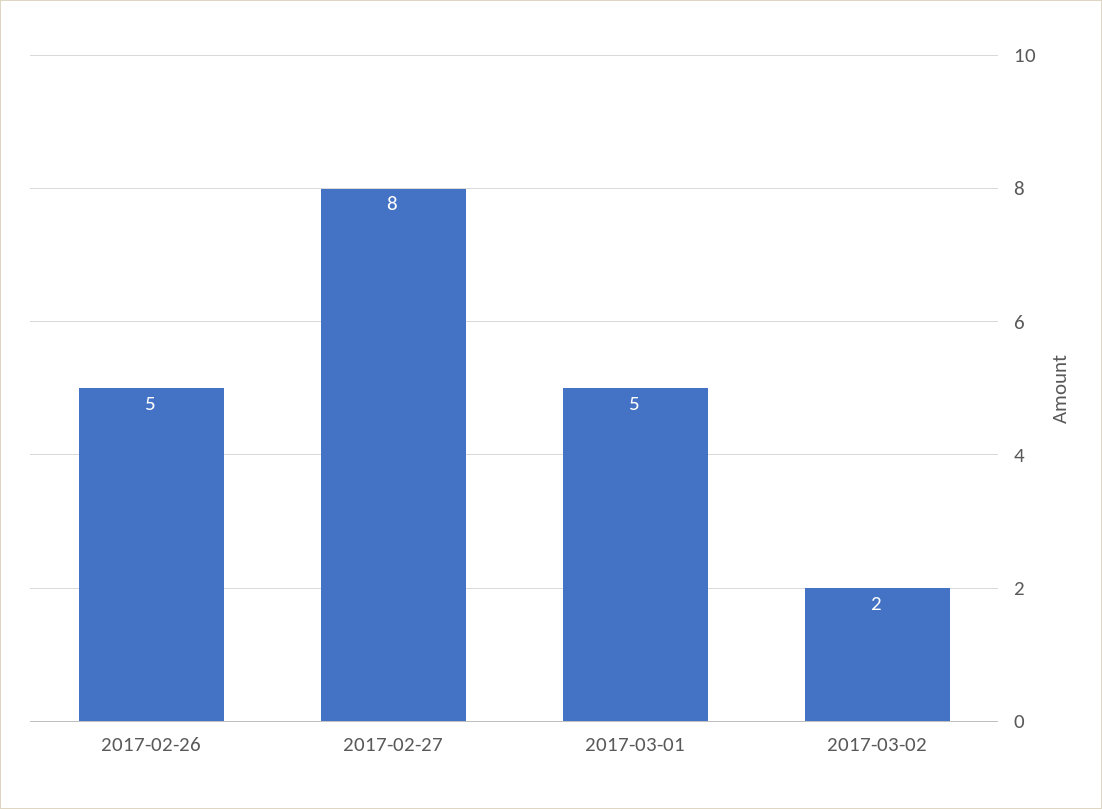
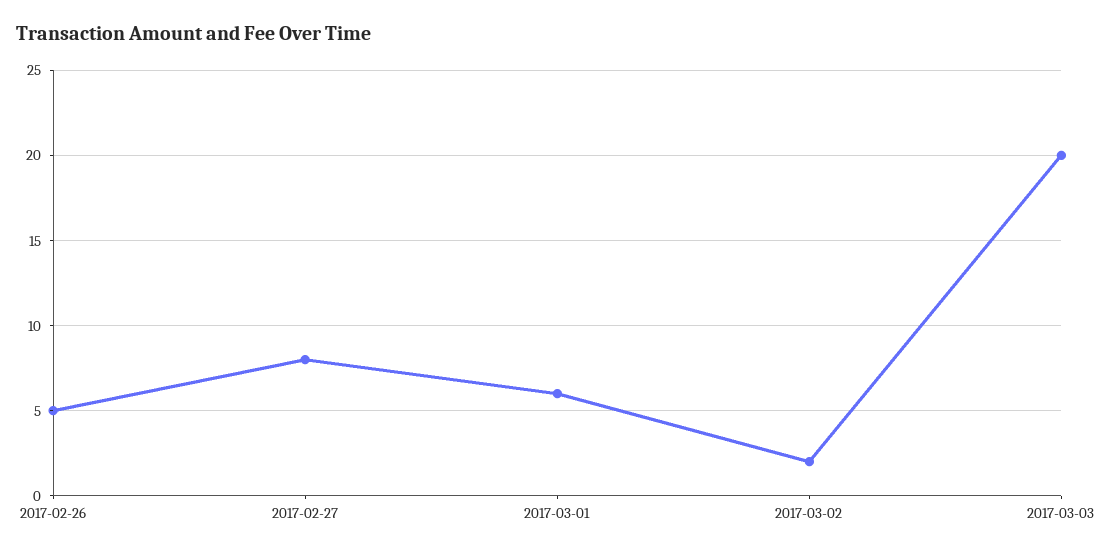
2017-03-01: 5 -> 6
2017-03-03: none -> 20

